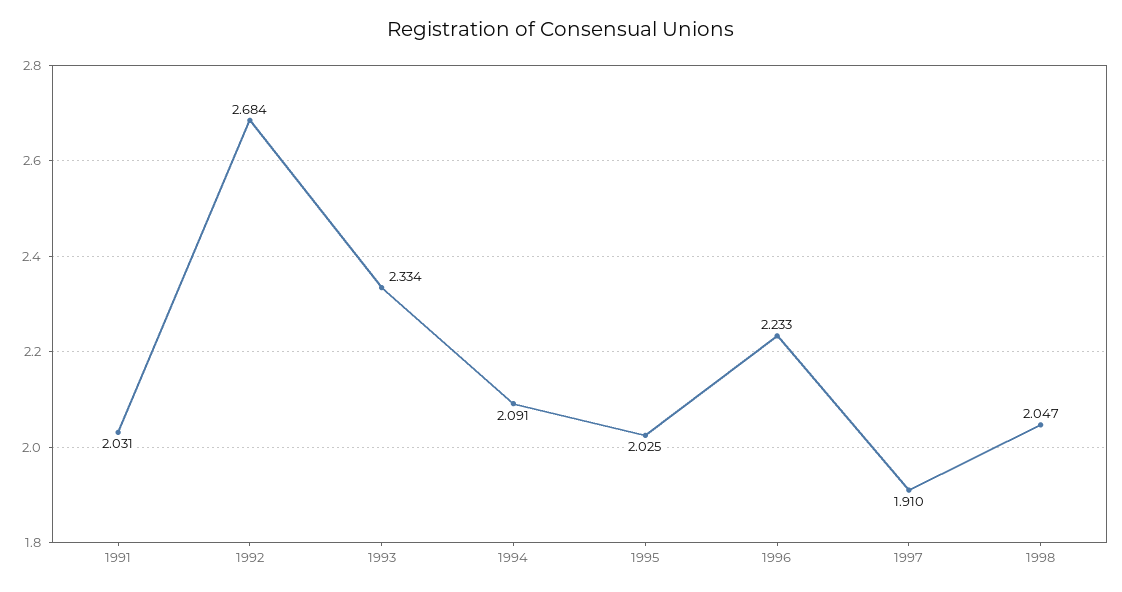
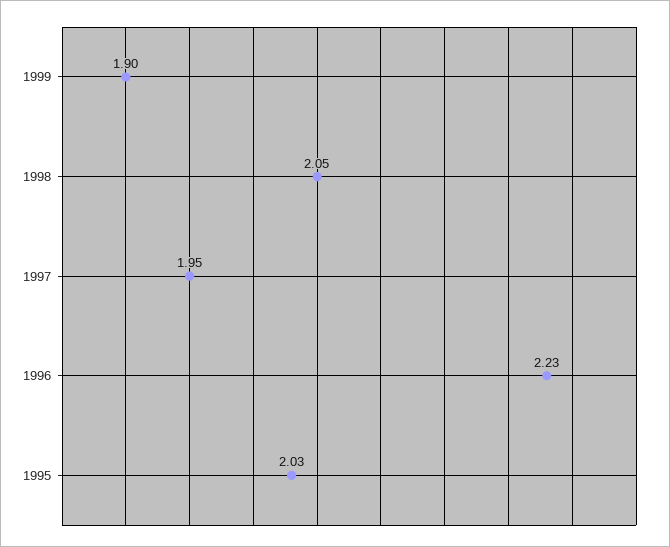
1991: 2.031 -> none
1992: 2.684 -> none
1993: 2.334 -> none
1994: 2.091 -> none
1997: 1.91 -> 1.95
1999: none -> 1.9

